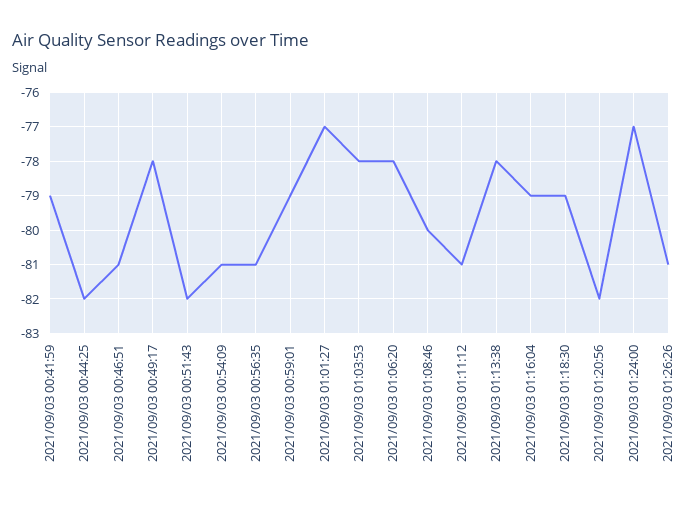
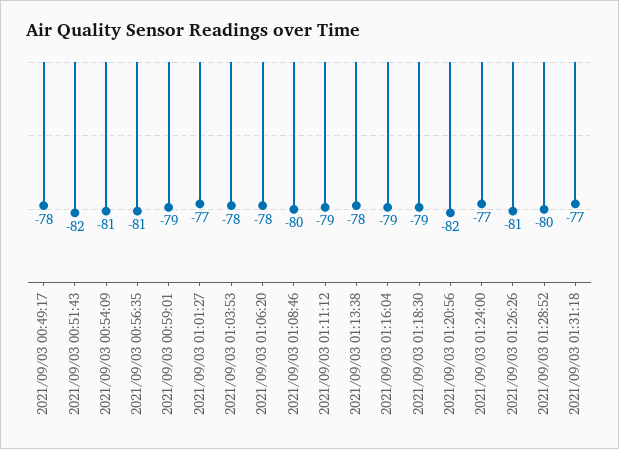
2021/09/03 00:41:59: -79 -> none
2021/09/03 00:44:25: -82 -> none
2021/09/03 00:46:51: -81 -> none
2021/09/03 01:11:12: -81 -> -79
2021/09/03 01:28:52: none -> -80
2021/09/03 01:31:18: none -> -77

